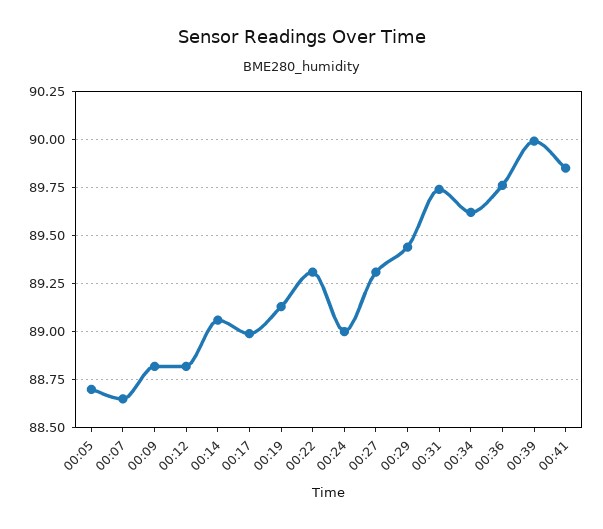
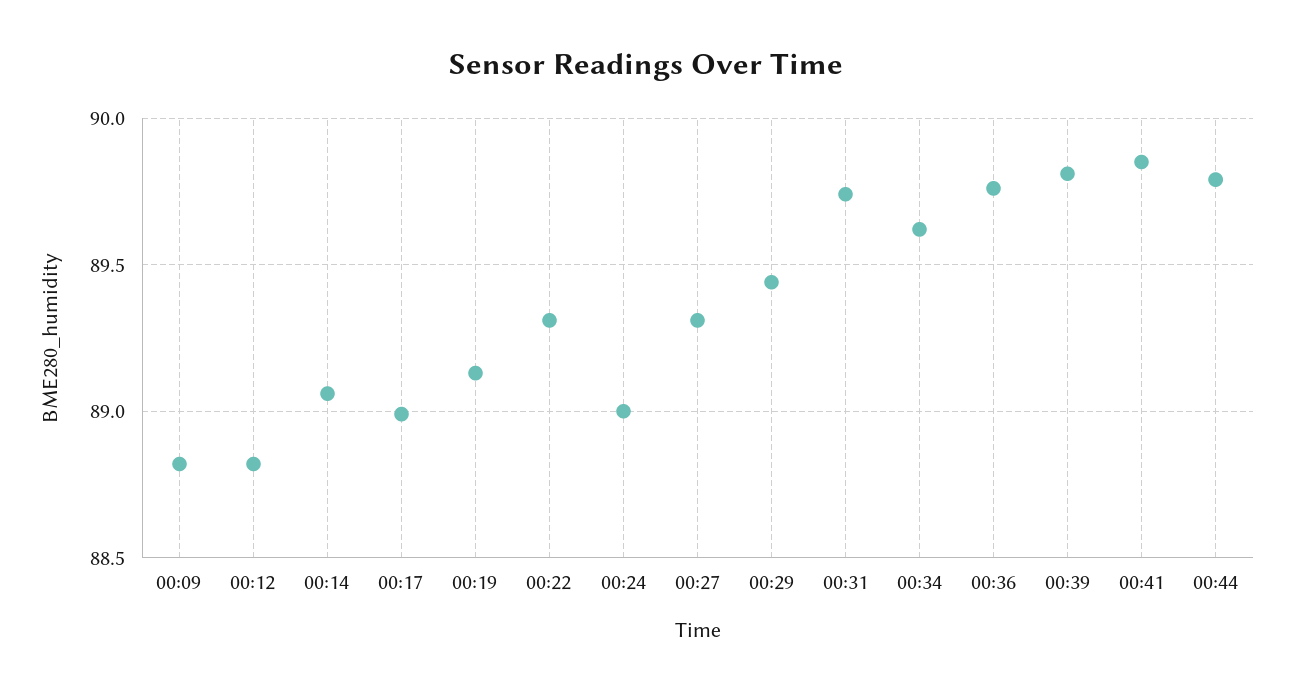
00:05: 88.7 -> none
00:07: 88.65 -> none
00:39: 90 -> 89.8
00:44: none -> 89.8

